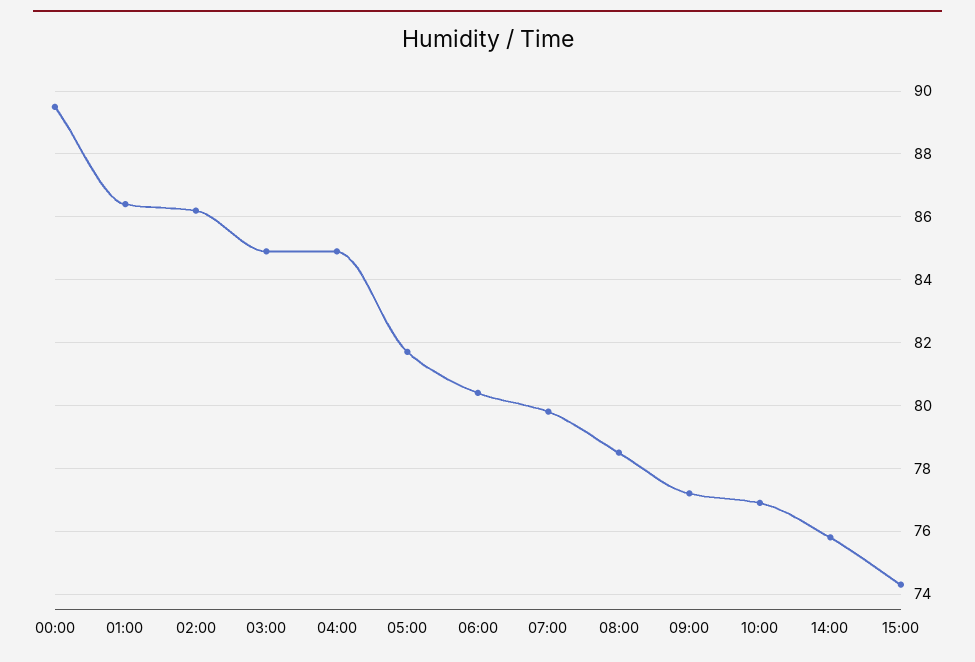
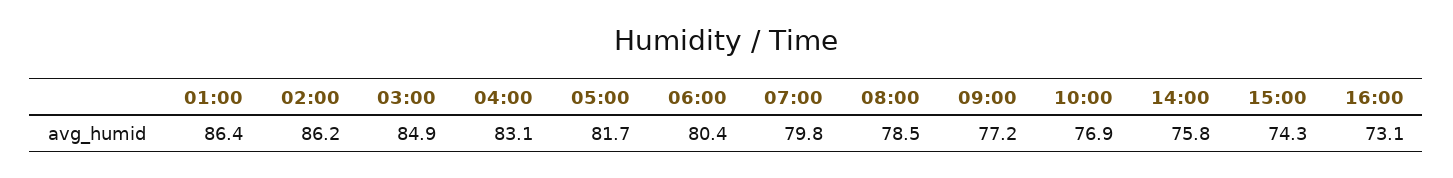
00:00: 89.5 -> none
04:00: 85 -> 83.1
16:00: none -> 73.1

